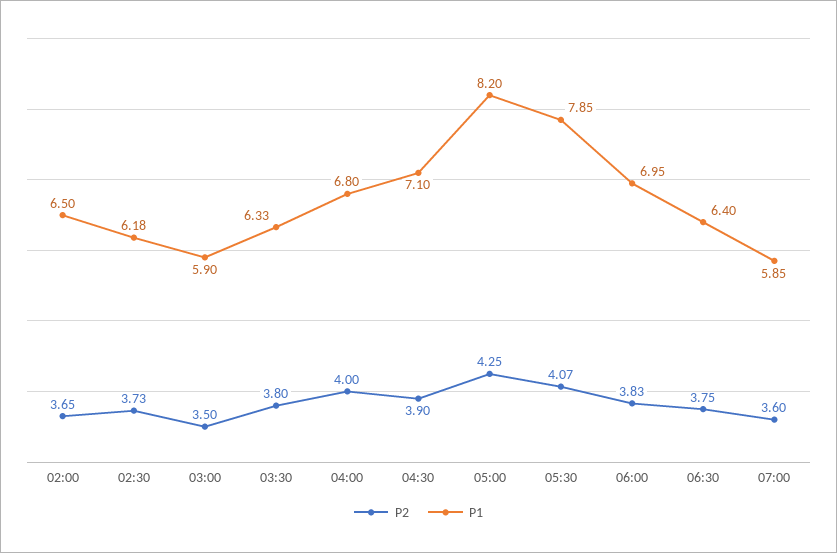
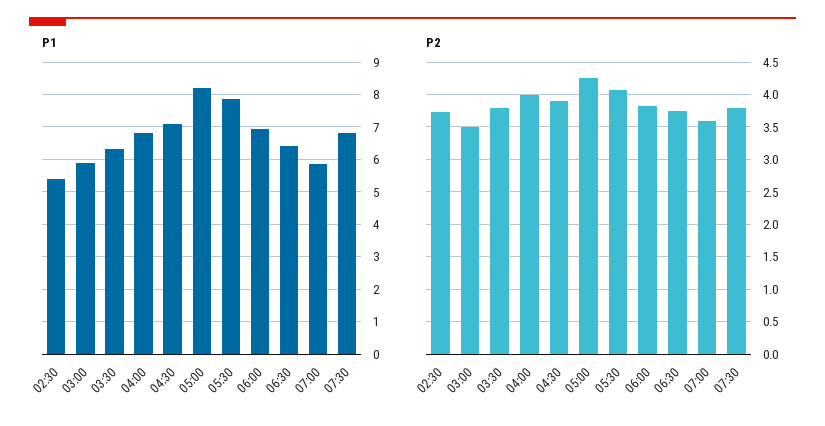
P2, 02:00: 3.65 -> none
P1, 02:00: 6.5 -> none
P1, 02:30: 6.18 -> 5.4
P1, 07:30: none -> 6.8
P2, 07:30: none -> 3.8

